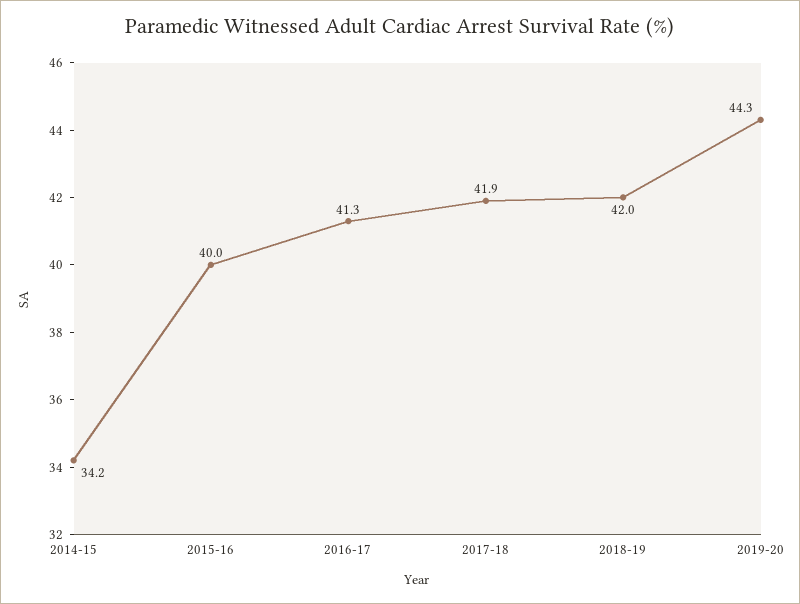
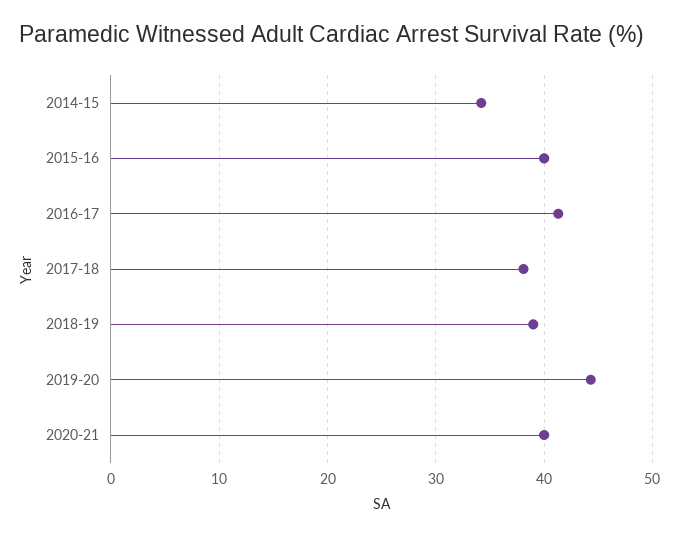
2017-18: 41.9 -> 38
2018-19: 42 -> 39
2020-21: none -> 40

